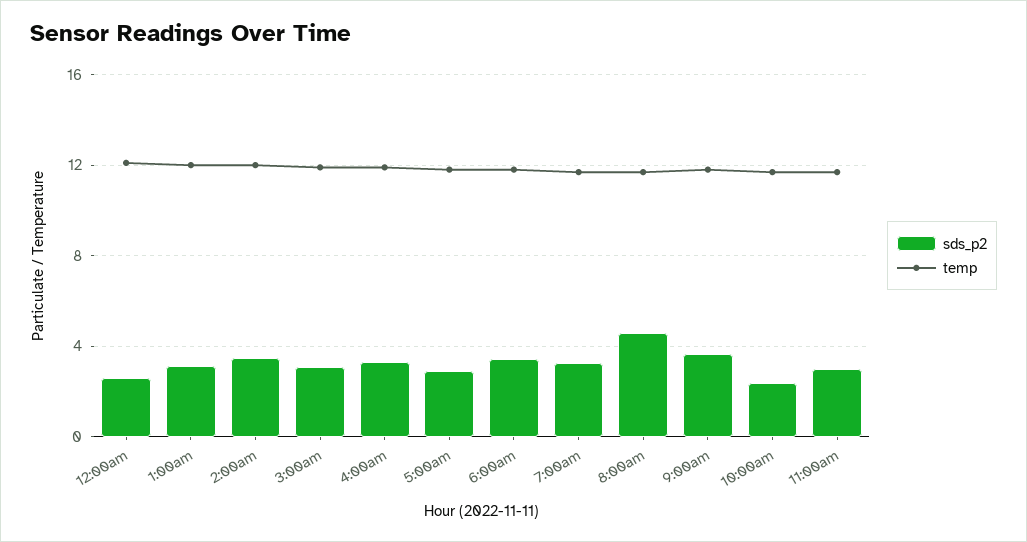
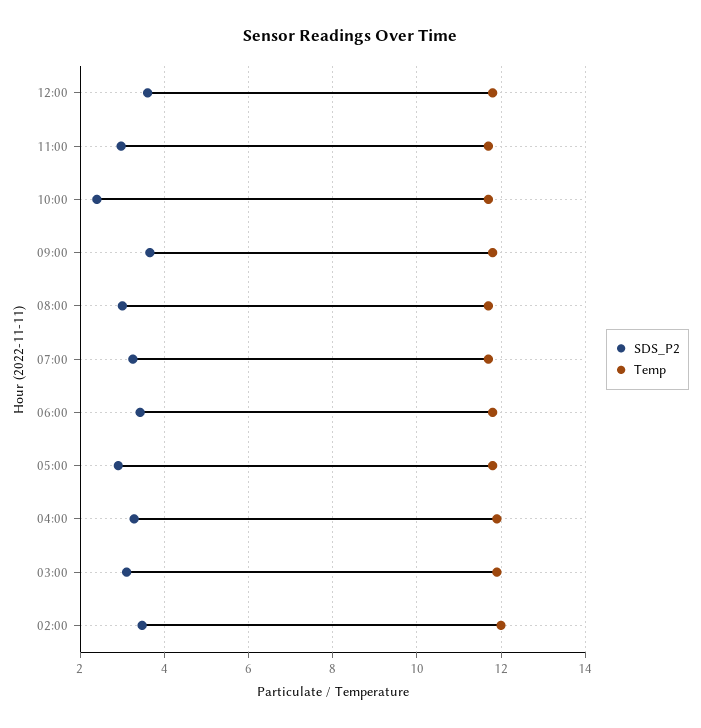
sds_p2, 12:00am: 2.5 -> none
temp, 12:00am: 12 -> none
sds_p2, 1:00am: 3 -> none
temp, 1:00am: 12 -> none
sds_p2, 8:00am: 4.5 -> 3
sds_p2, 12:00: none -> 3.6
temp, 12:00: none -> 11.8

